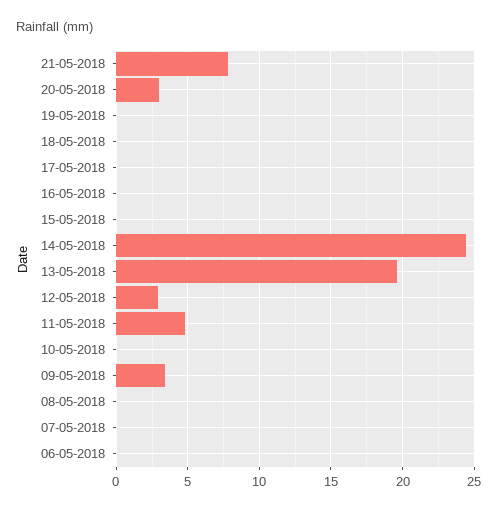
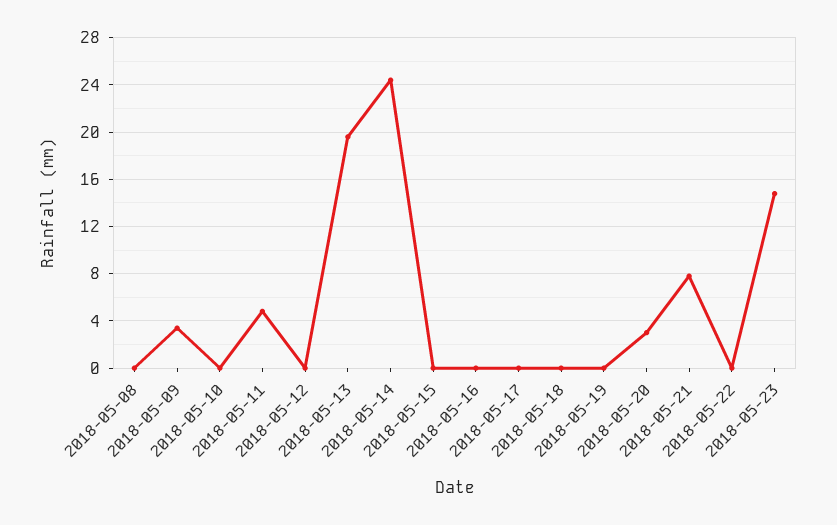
12-05-2018: 3 -> 0
07-05-2018: 0 -> none
06-05-2018: 0 -> none
2018-05-22: none -> 0
2018-05-23: none -> 15

